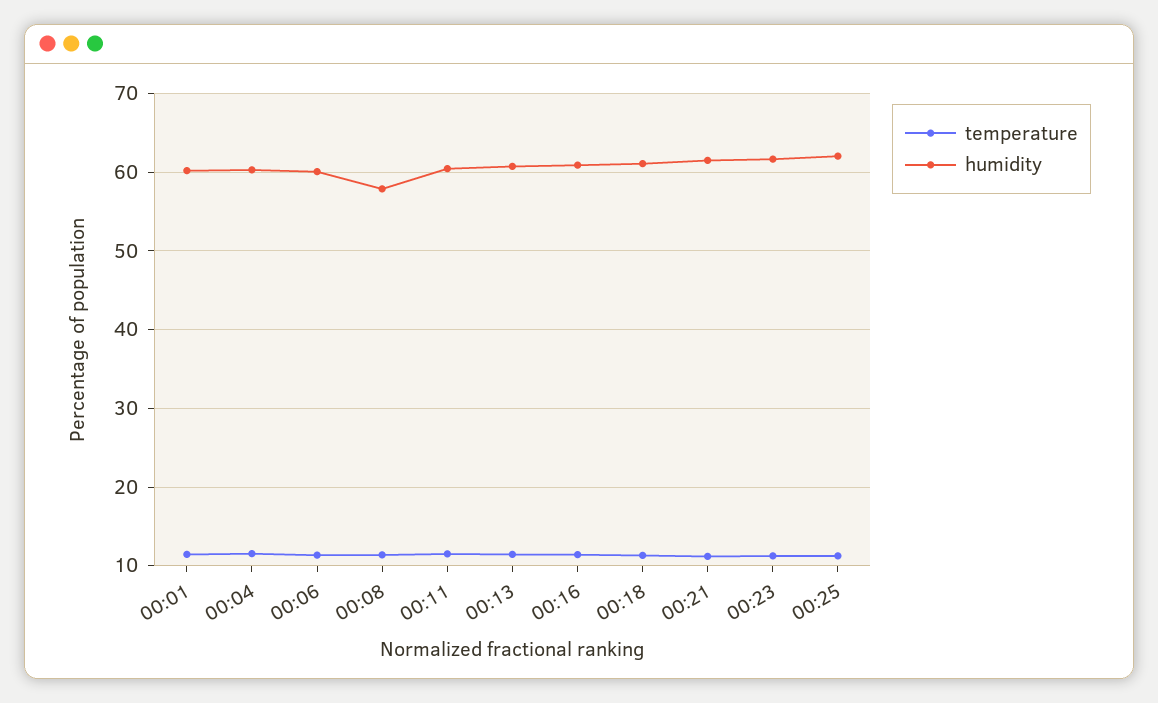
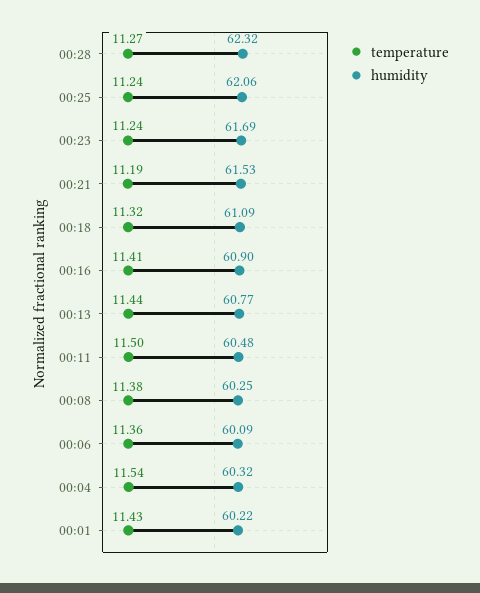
humidity, 00:08: 58 -> 60.25
temperature, 00:28: none -> 11.27
humidity, 00:28: none -> 62.32

